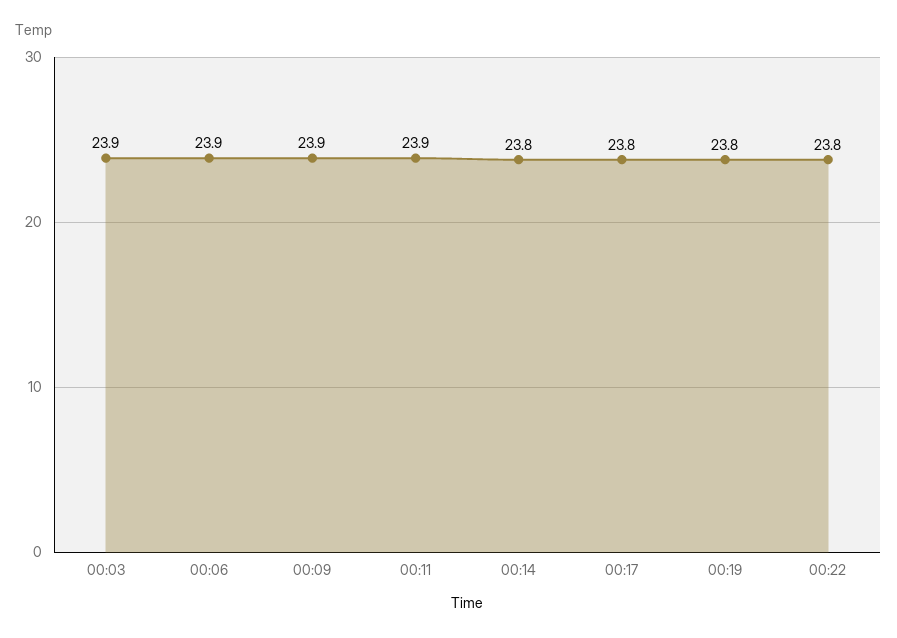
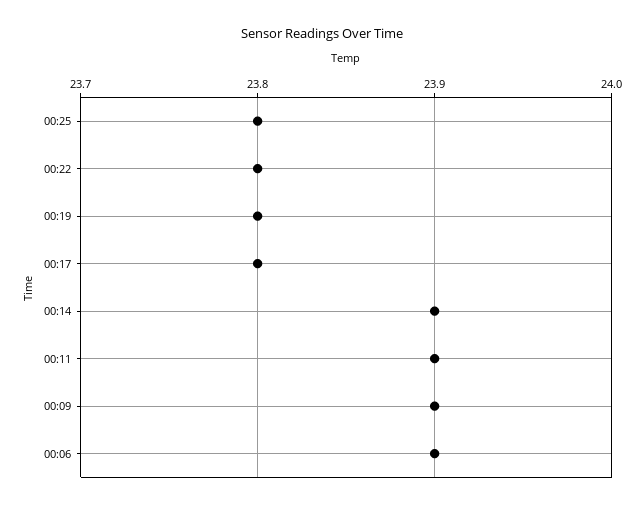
00:03: 23.9 -> none
00:14: 23.8 -> 23.9
00:25: none -> 23.8

